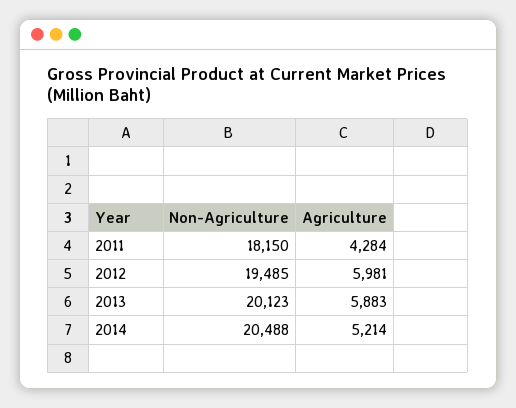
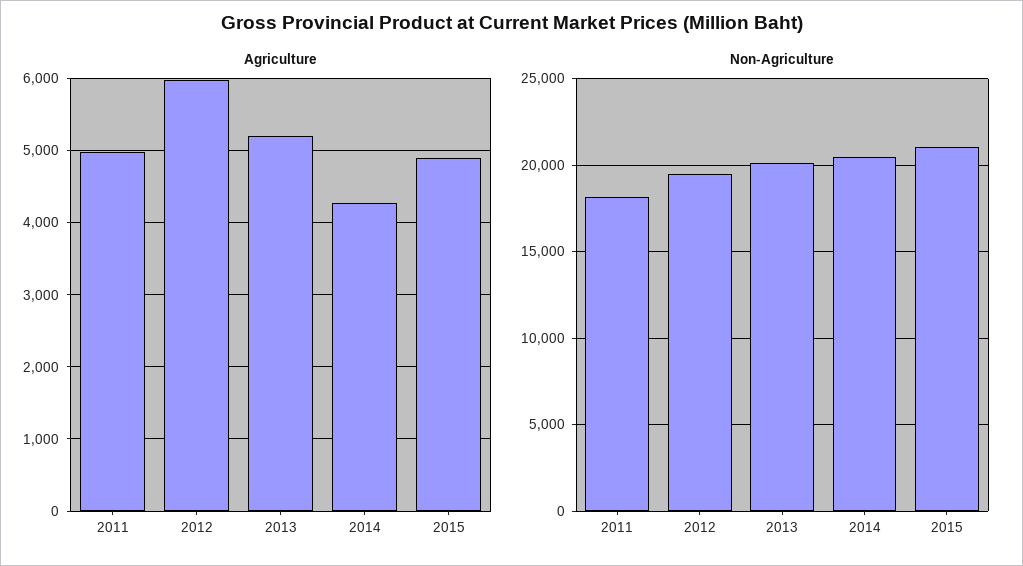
Agriculture, 2011: 4284 -> 5000
Agriculture, 2013: 5883 -> 5200
Agriculture, 2014: 5214 -> 4300
Agriculture, 2015: none -> 4900
Non-Agriculture, 2015: none -> 21000

